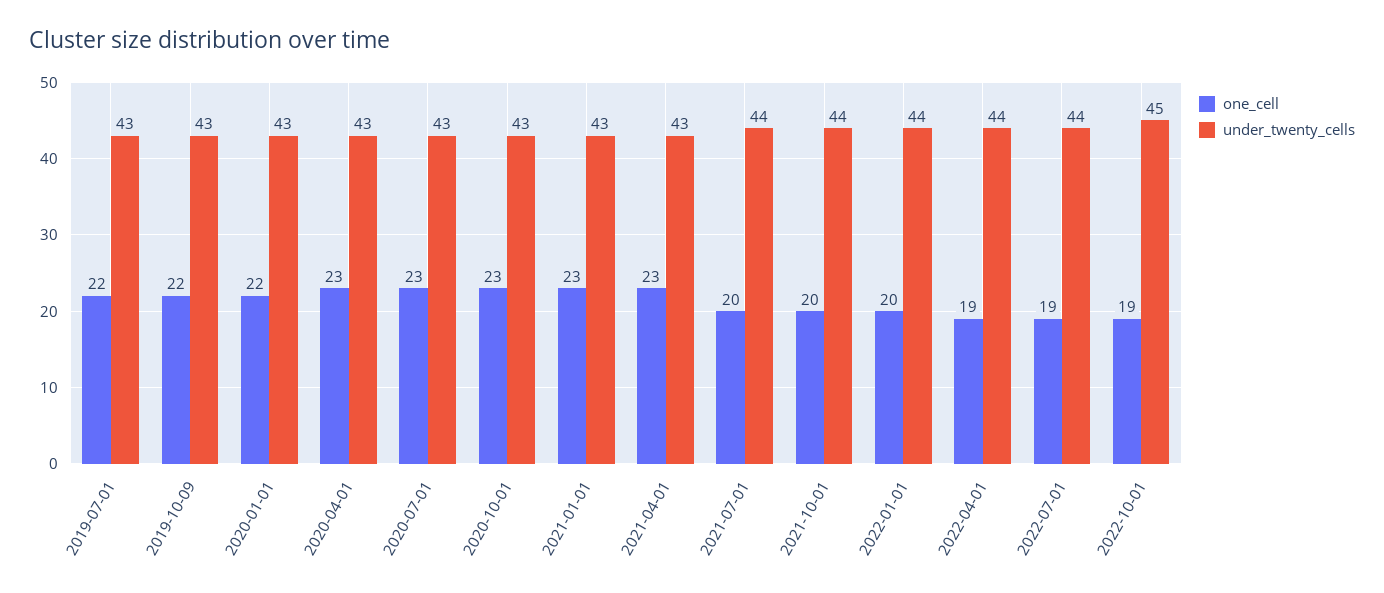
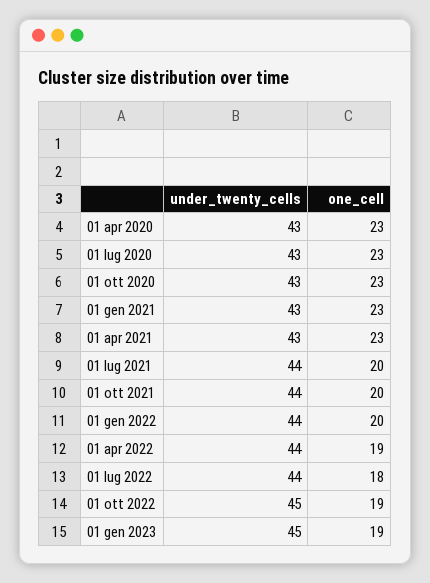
one_cell, 2019-07-01: 22 -> none
under_twenty_cells, 2019-07-01: 43 -> none
one_cell, 2019-10-09: 22 -> none
under_twenty_cells, 2019-10-09: 43 -> none
one_cell, 2020-01-01: 22 -> none
under_twenty_cells, 2020-01-01: 43 -> none
one_cell, 2022-07-01: 19 -> 18
under_twenty_cells, 01 gen 2023: none -> 45
one_cell, 01 gen 2023: none -> 19

